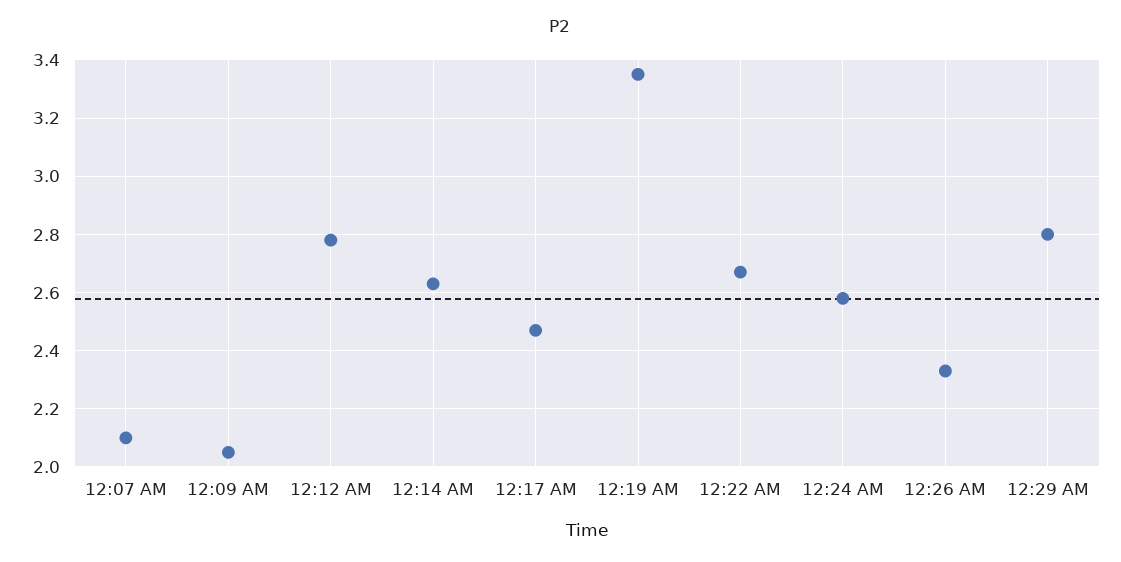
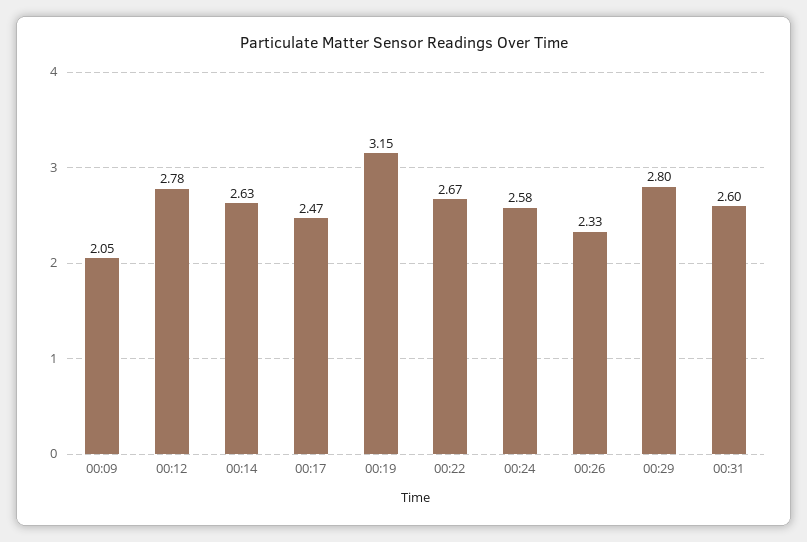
12:07 AM: 2.1 -> none
12:19 AM: 3.35 -> 3.15
00:31: none -> 2.6

